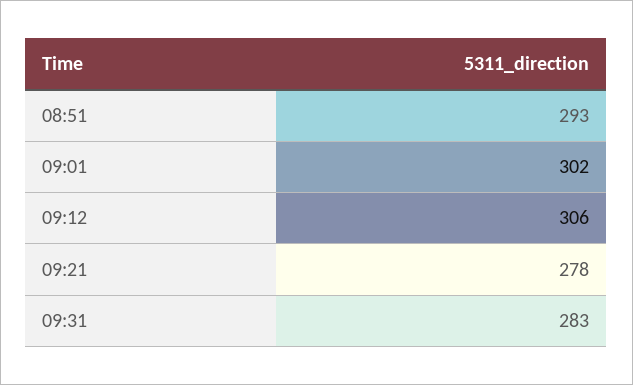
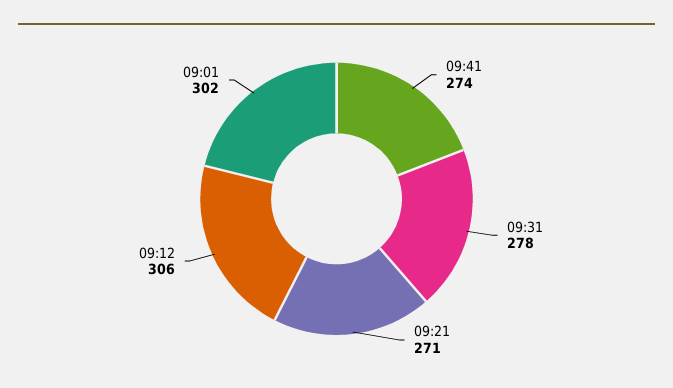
08:51: 293 -> none
09:21: 278 -> 271
09:31: 283 -> 278
09:41: none -> 274

